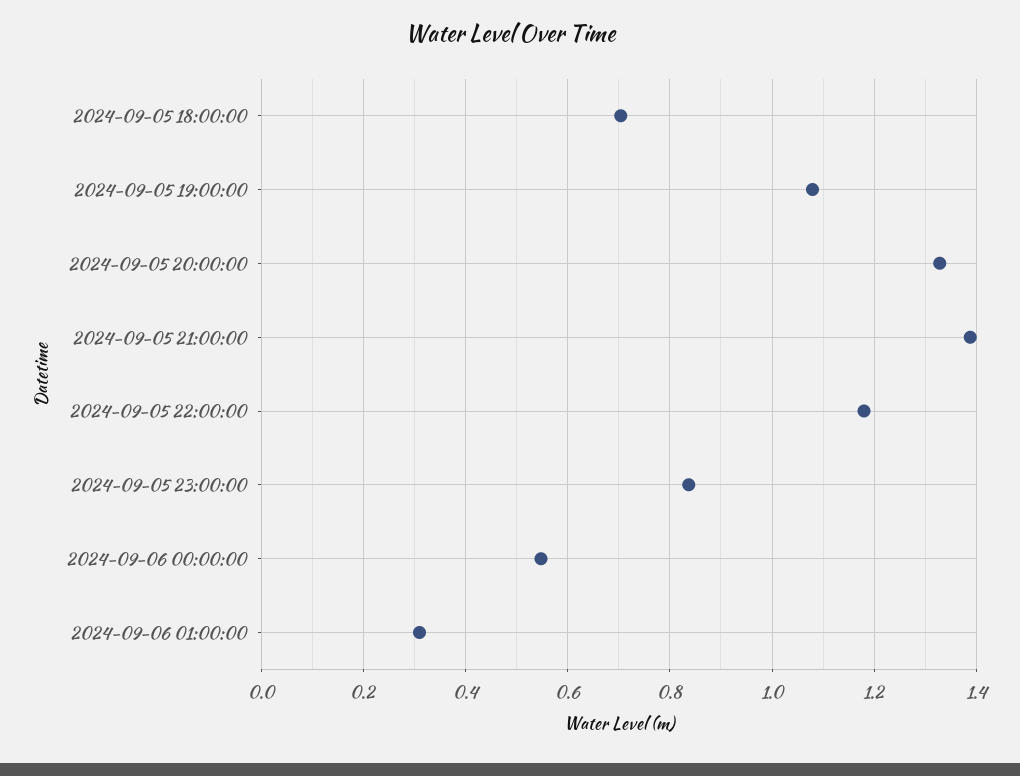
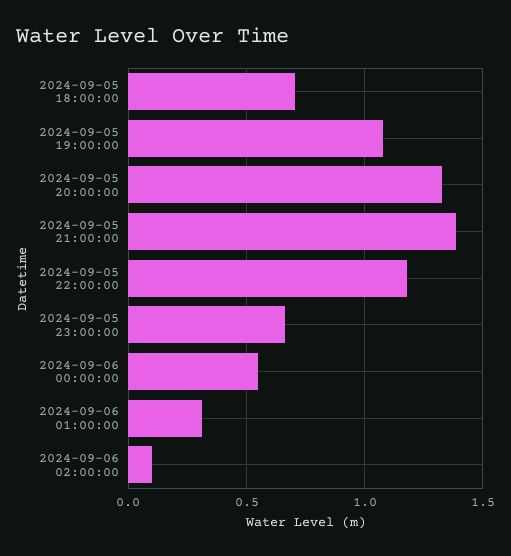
2024-09-05 23:00:00: 0.84 -> 0.65
2024-09-06 02:00:00: none -> 0.1

